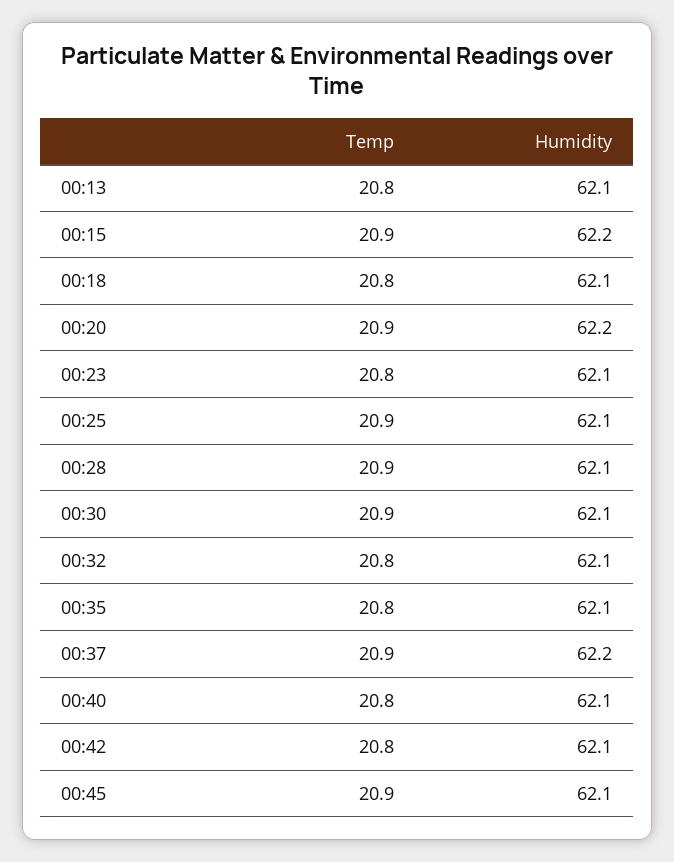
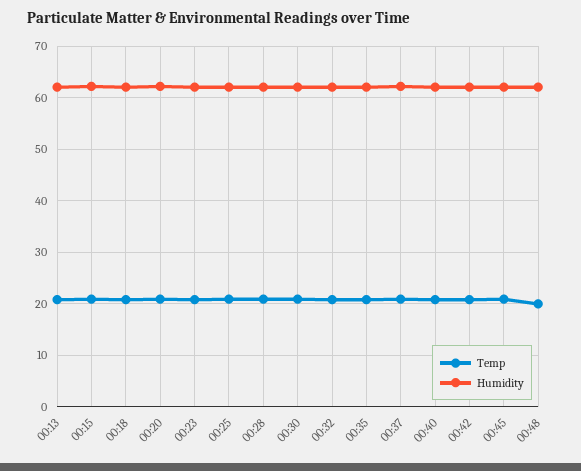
Temp, 00:48: none -> 20
Humidity, 00:48: none -> 62

